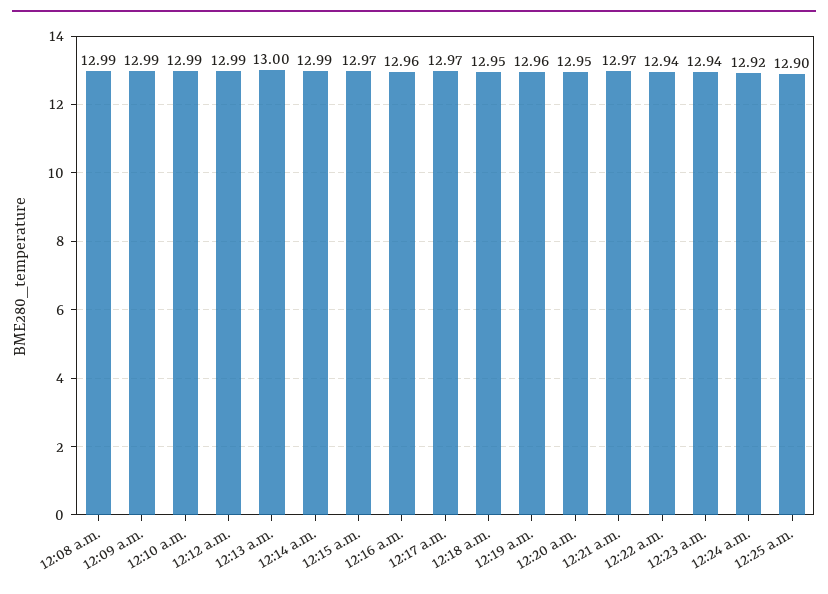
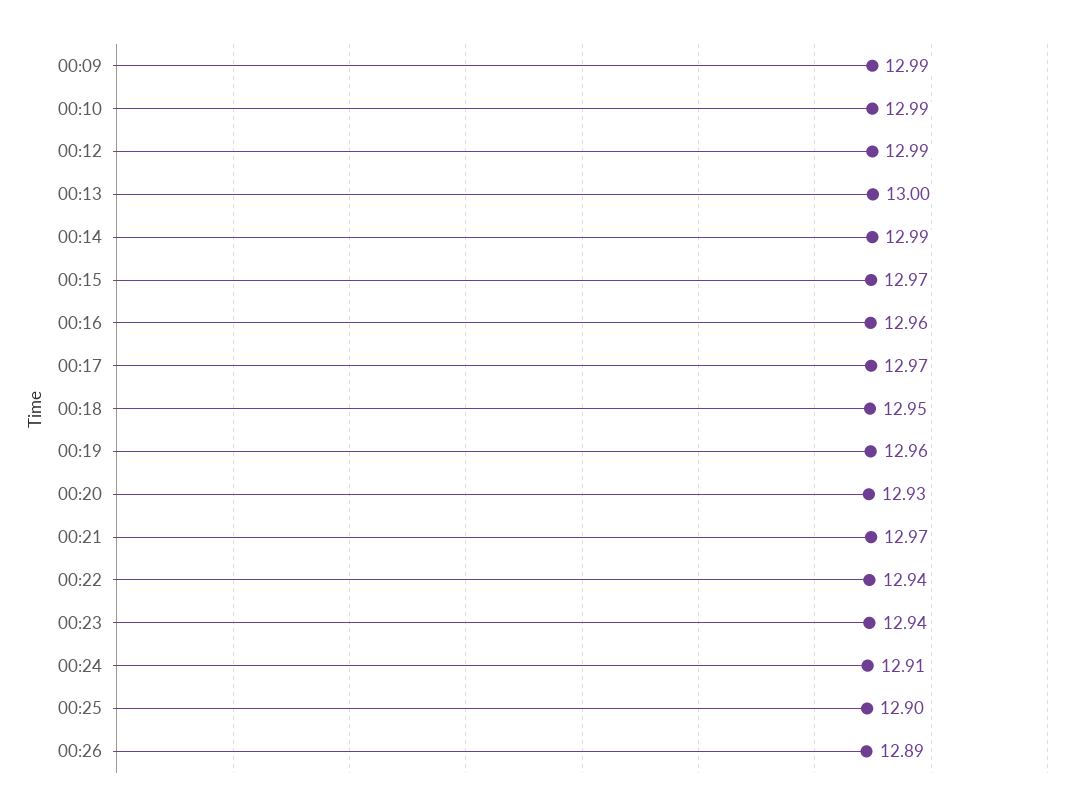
12:08 a.m.: 12.99 -> none
12:20 a.m.: 12.95 -> 12.93
12:24 a.m.: 12.92 -> 12.91
00:26: none -> 12.89

